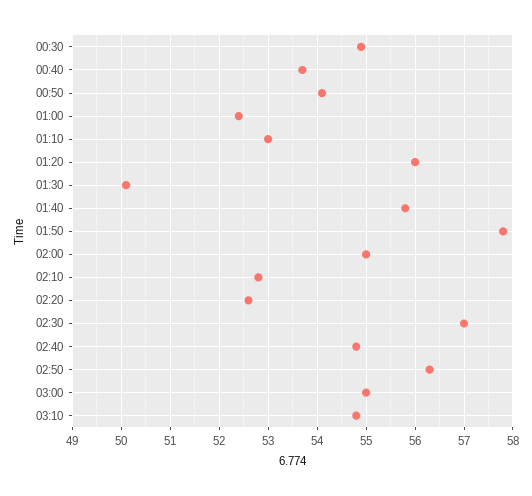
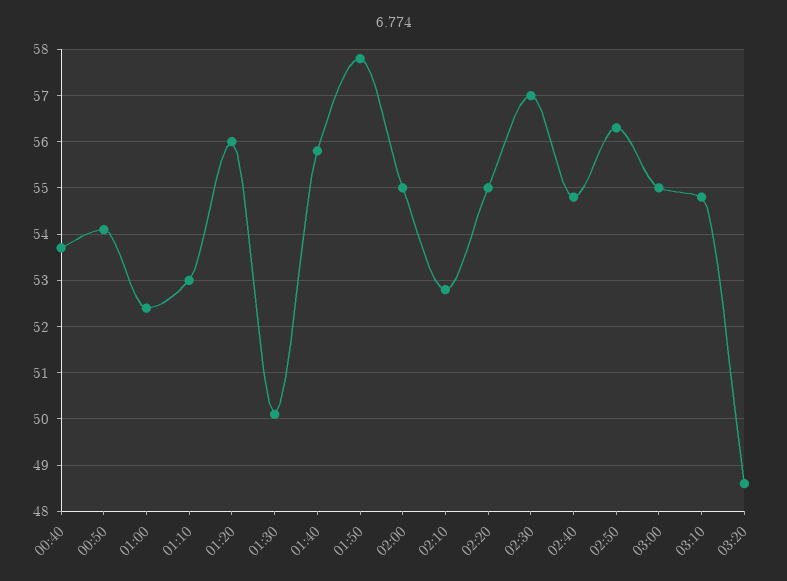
00:30: 55 -> none
02:20: 52.5 -> 55
03:20: none -> 48.5

